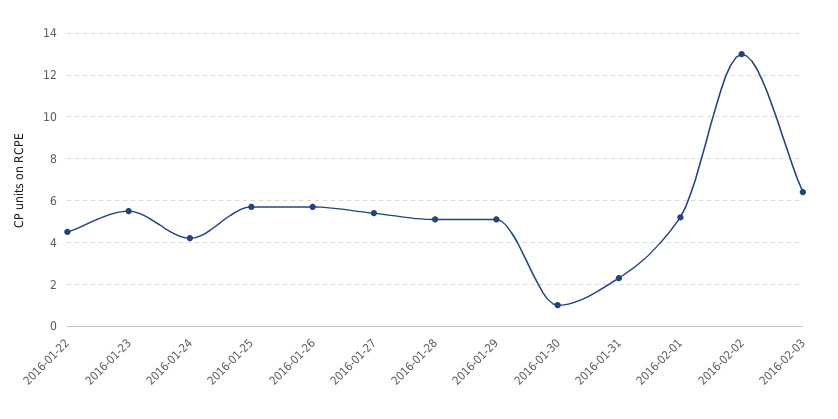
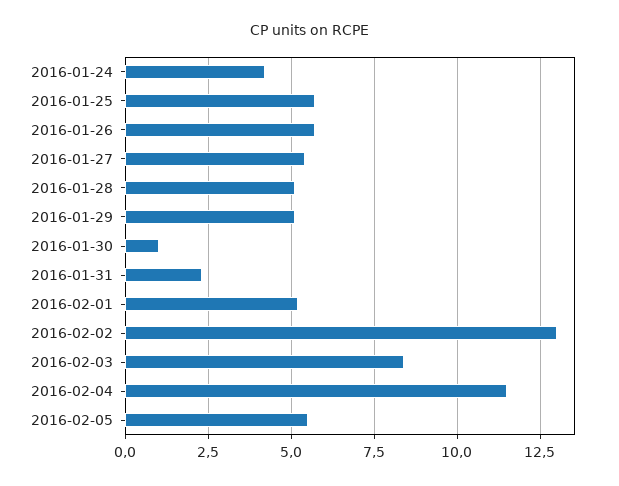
2016-01-22: 4.5 -> none
2016-01-23: 5.5 -> none
2016-02-03: 6.5 -> 8.5
2016-02-04: none -> 11.5
2016-02-05: none -> 5.5

